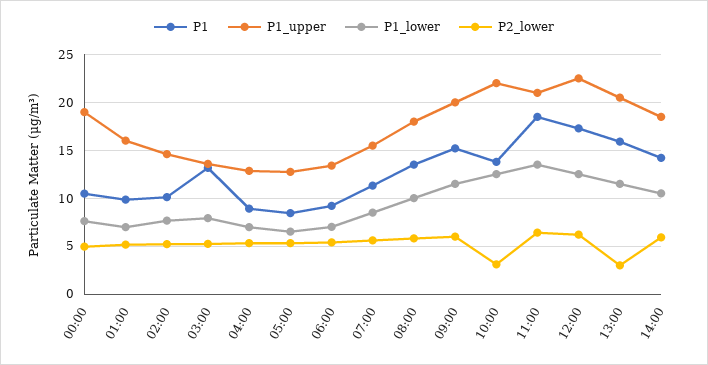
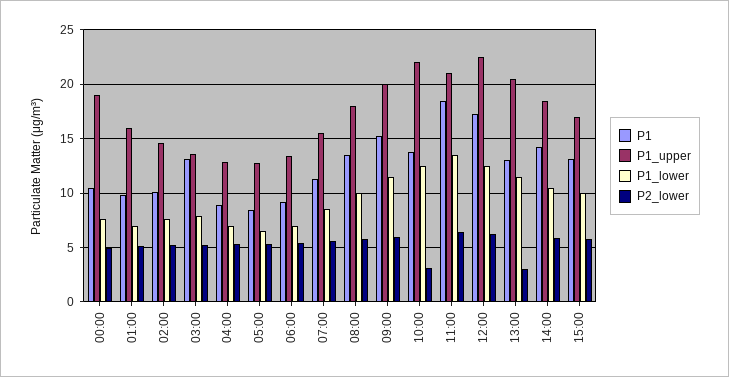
P1, 13:00: 16 -> 13
P1, 15:00: none -> 13
P1_upper, 15:00: none -> 17
P1_lower, 15:00: none -> 10
P2_lower, 15:00: none -> 6

